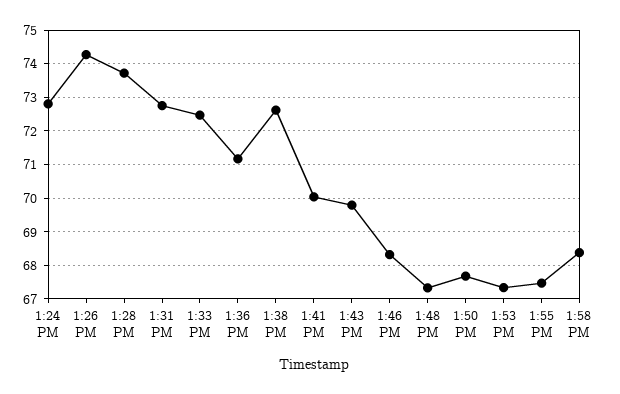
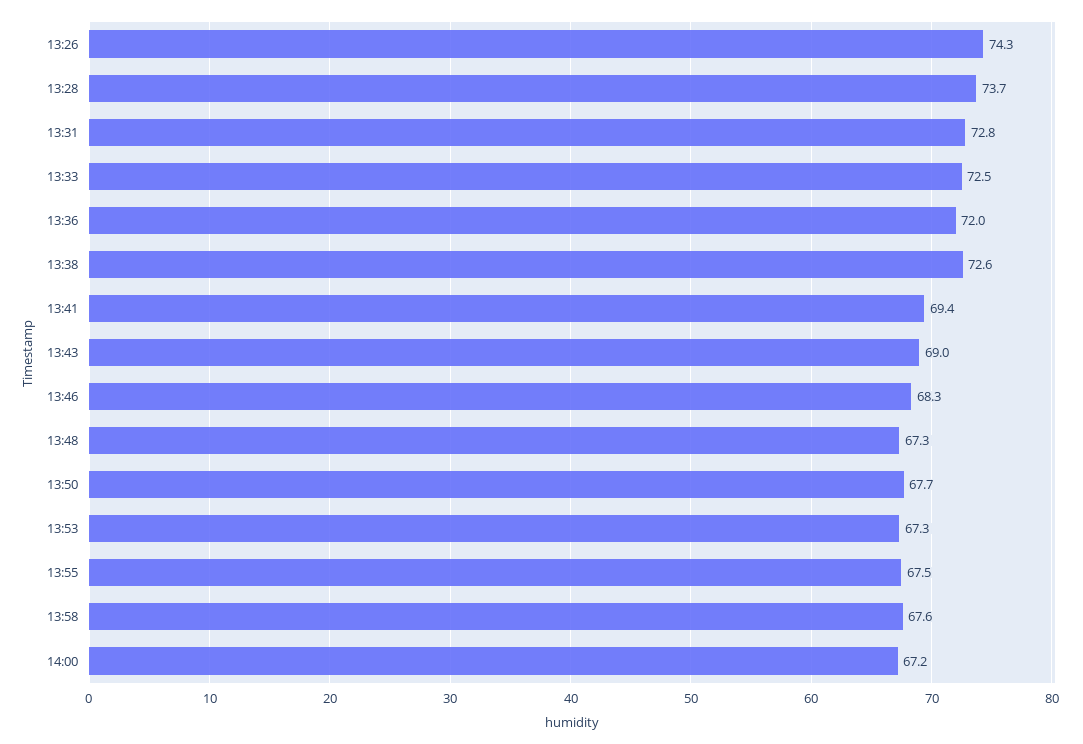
1:24 PM: 72.8 -> none
1:36 PM: 71.2 -> 72
1:41 PM: 70 -> 69.4
1:43 PM: 69.8 -> 69
1:58 PM: 68.4 -> 67.6
14:00: none -> 67.2

